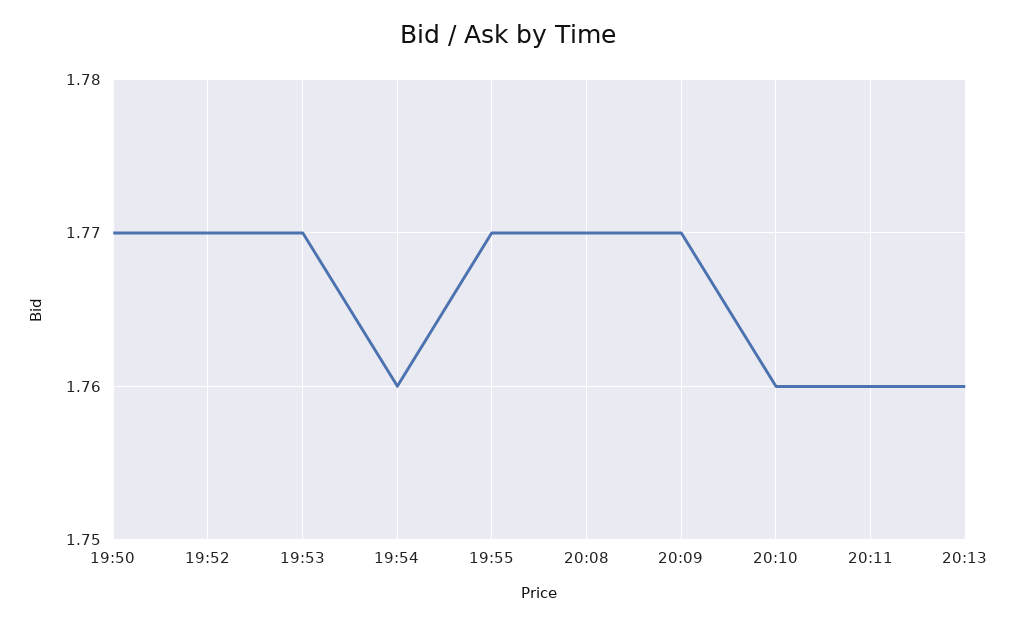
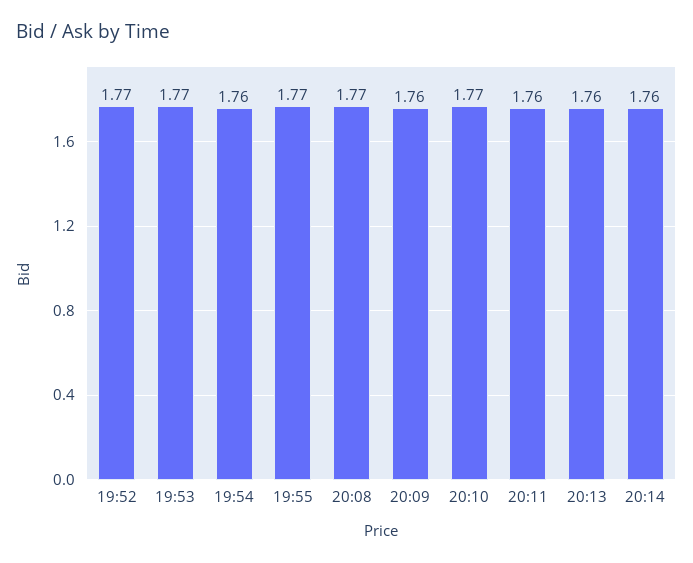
19:50: 1.77 -> none
20:09: 1.77 -> 1.76
20:10: 1.76 -> 1.77
20:14: none -> 1.76

